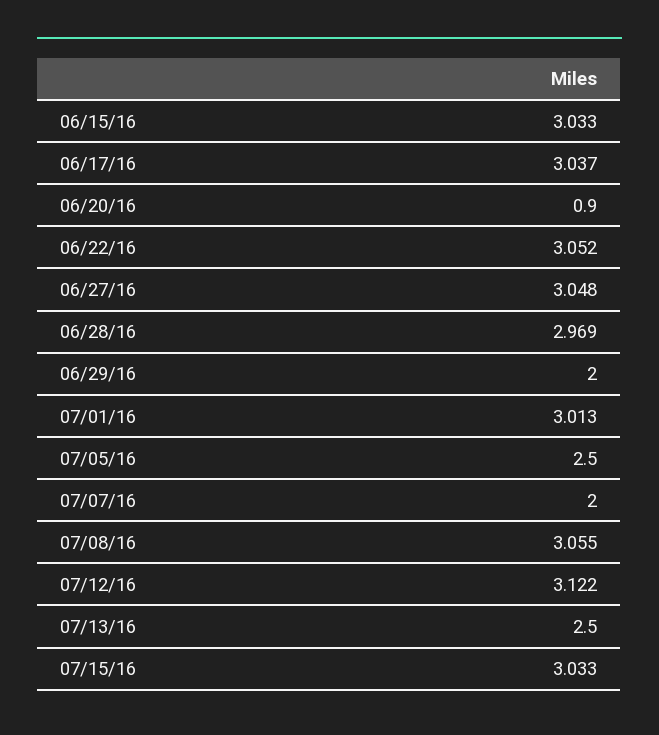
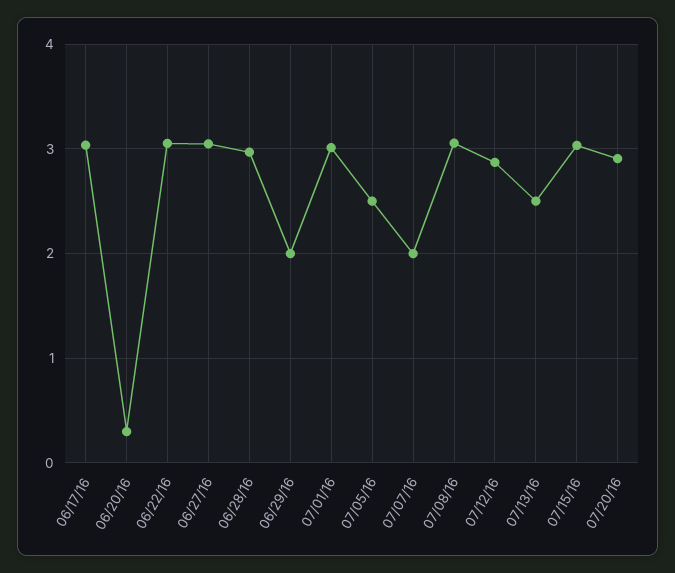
06/15/16: 3.033 -> none
06/20/16: 0.9 -> 0.3
07/12/16: 3.122 -> 2.9
07/20/16: none -> 2.9

